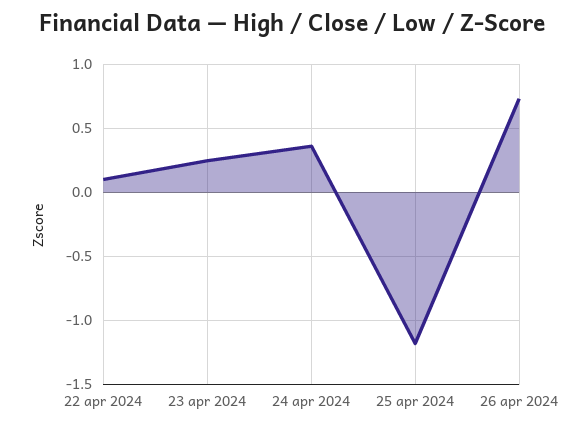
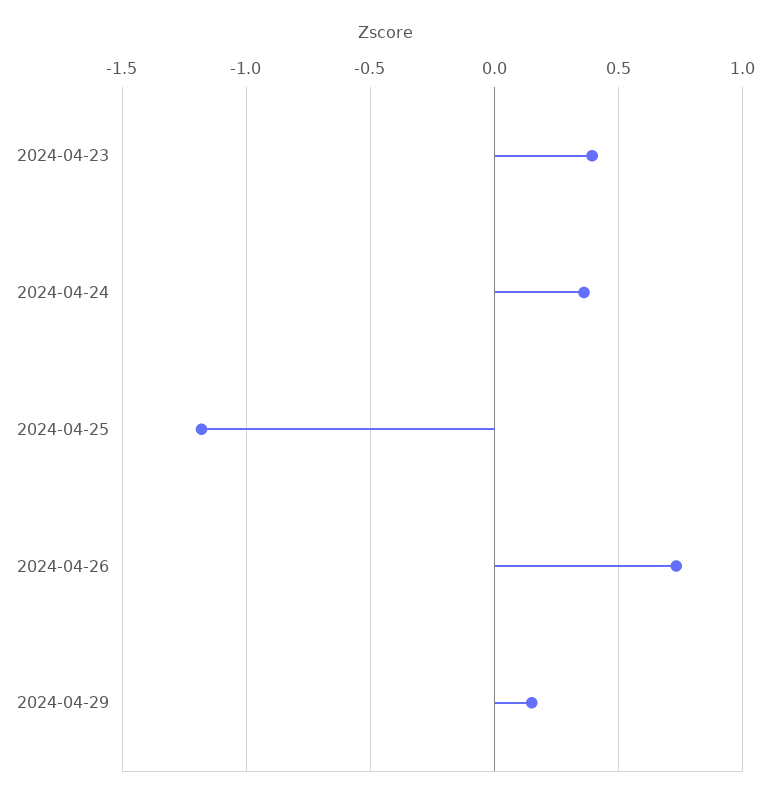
22 apr 2024: 0.1 -> none
23 apr 2024: 0.25 -> 0.4
2024-04-29: none -> 0.15

